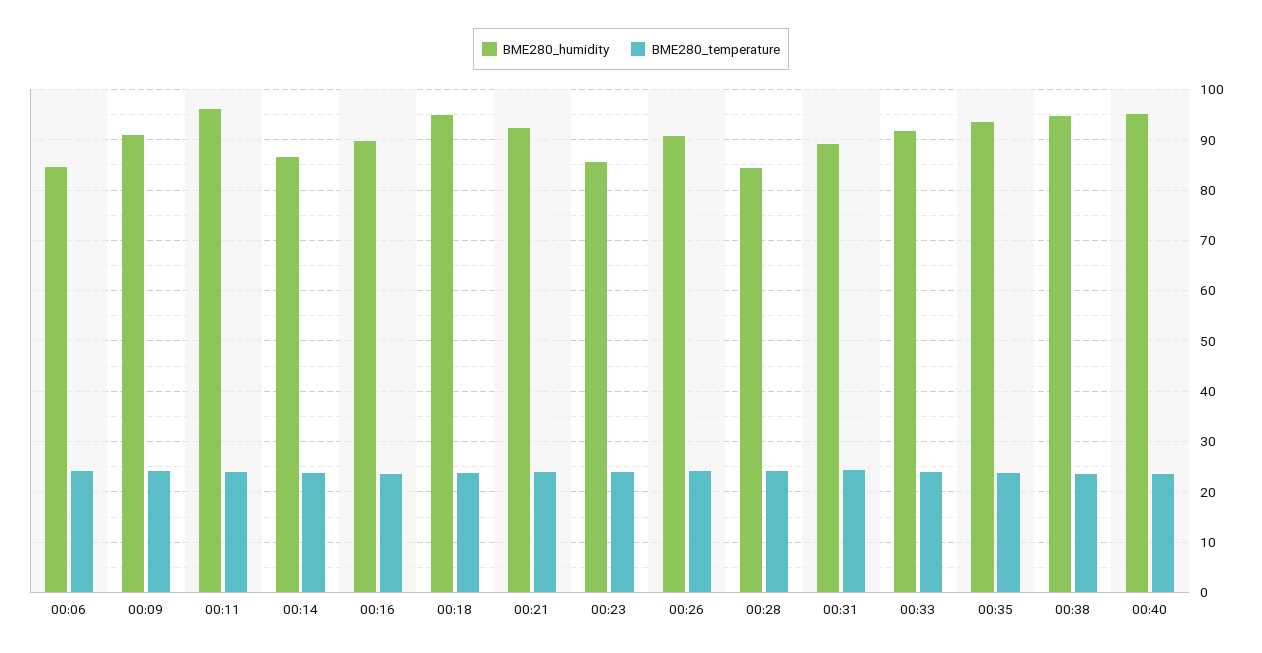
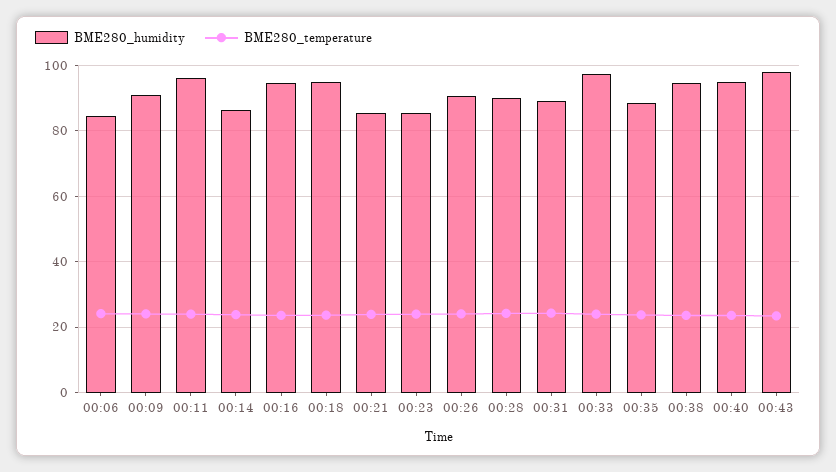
BME280_humidity, 00:16: 90 -> 94
BME280_humidity, 00:21: 92 -> 86
BME280_humidity, 00:28: 84 -> 90
BME280_humidity, 00:33: 92 -> 98
BME280_humidity, 00:35: 94 -> 88
BME280_humidity, 00:43: none -> 98
BME280_temperature, 00:43: none -> 24

